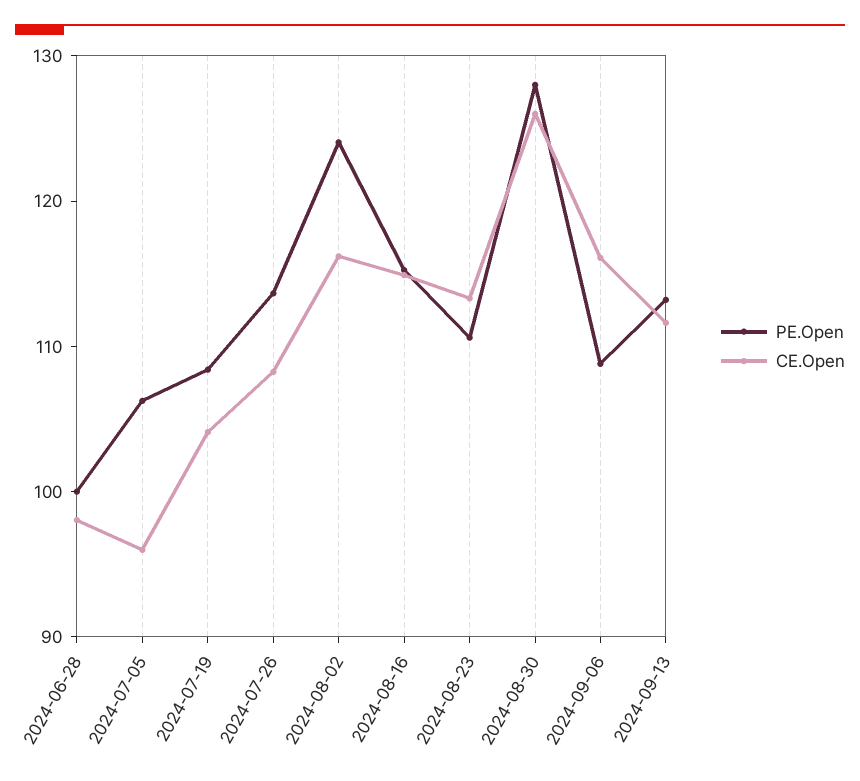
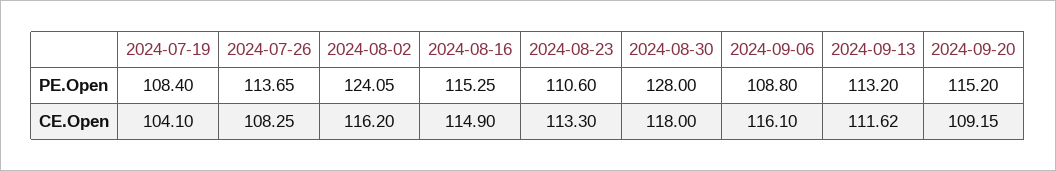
PE.Open, 2024-06-28: 100 -> none
CE.Open, 2024-06-28: 98 -> none
PE.Open, 2024-07-05: 106 -> none
CE.Open, 2024-07-05: 96 -> none
CE.Open, 2024-08-30: 126 -> 118
PE.Open, 2024-09-20: none -> 115.2
CE.Open, 2024-09-20: none -> 109.15

